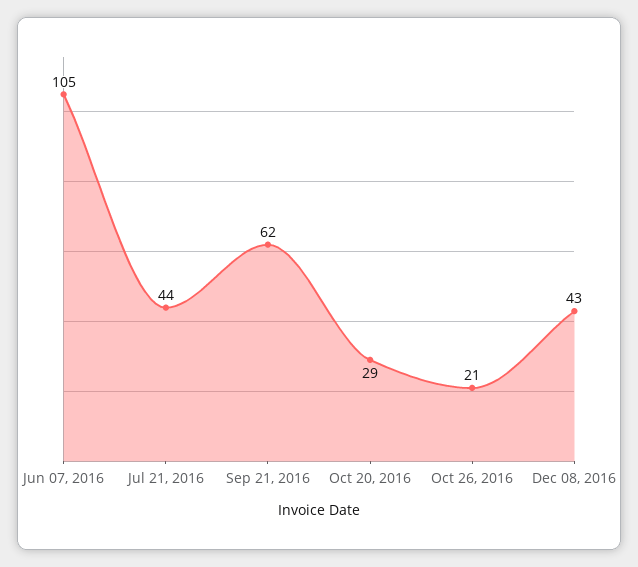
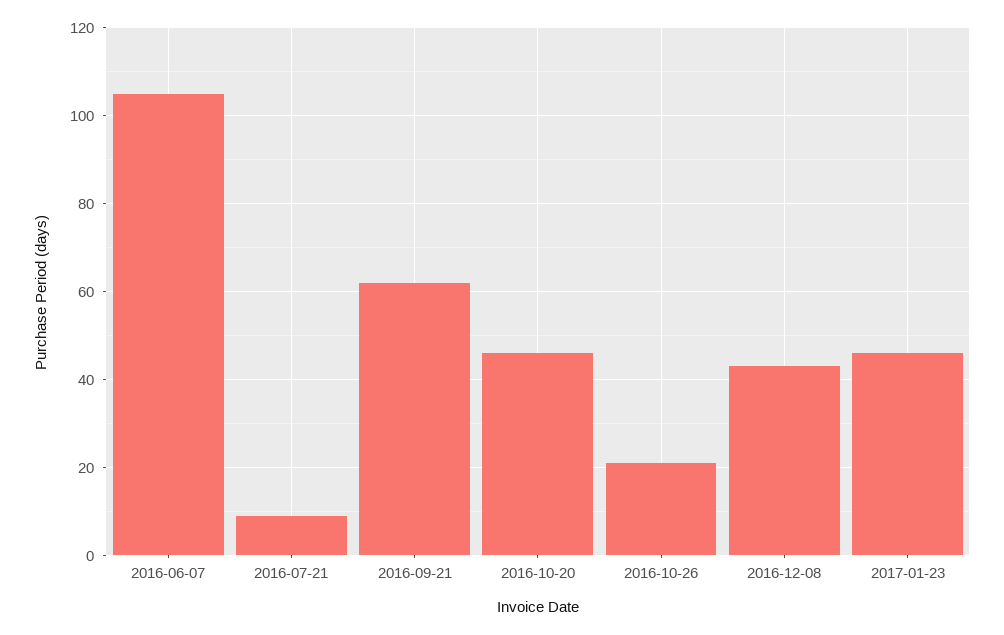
Jul 21, 2016: 44 -> 10
Oct 20, 2016: 29 -> 45
2017-01-23: none -> 45

